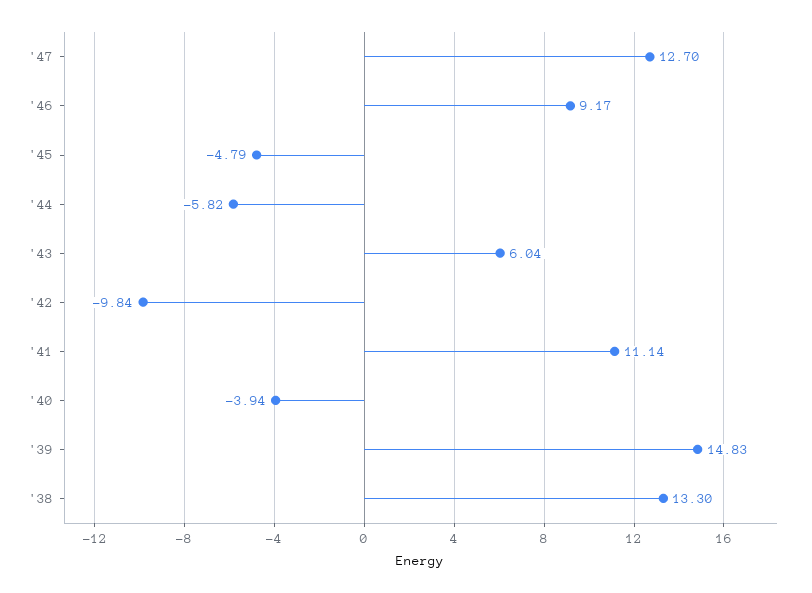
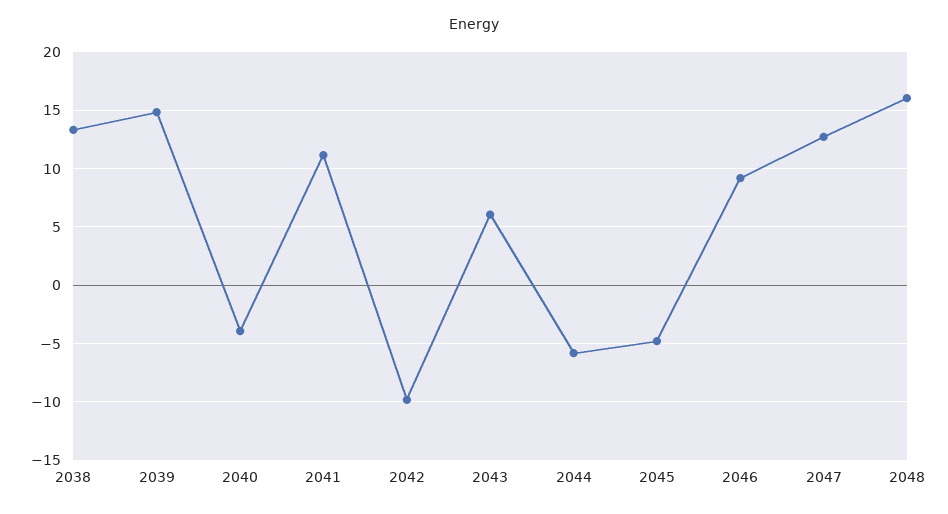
2048: none -> 16

